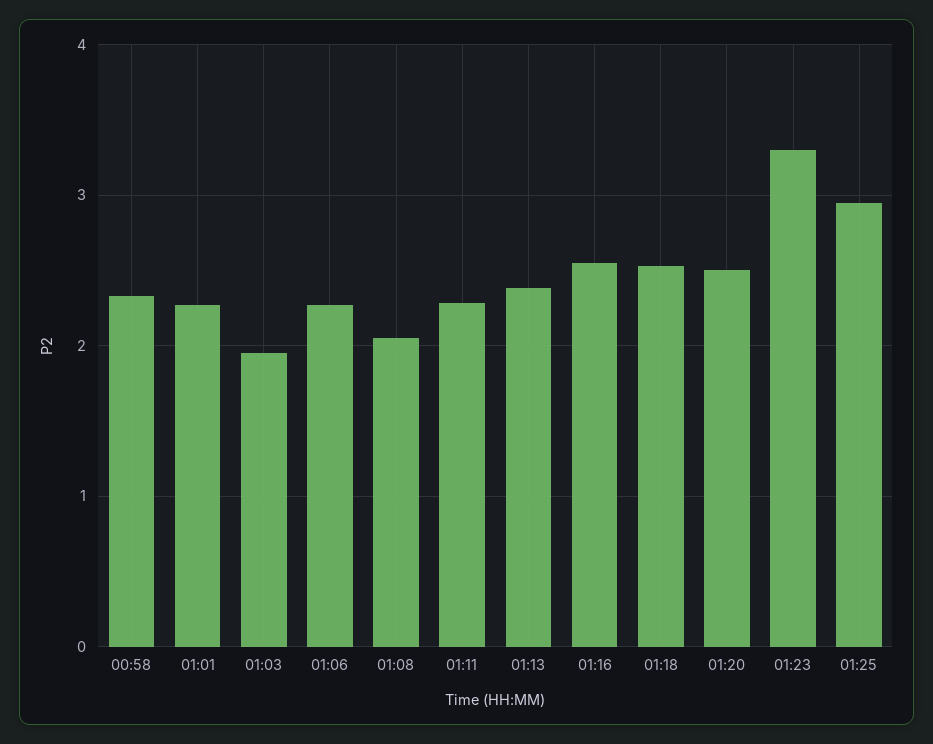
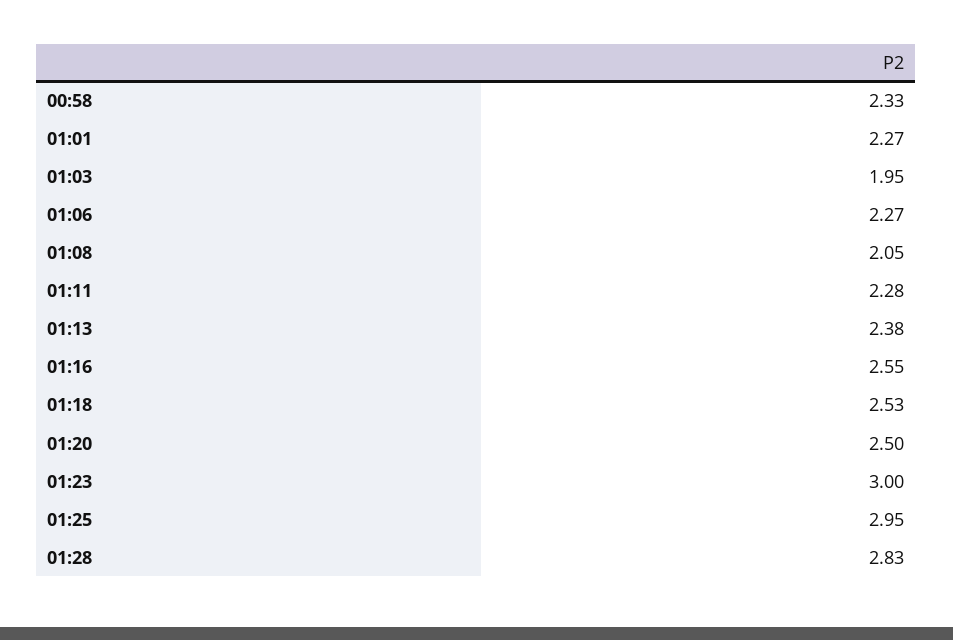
01:23: 3.3 -> 3
01:28: none -> 2.83

